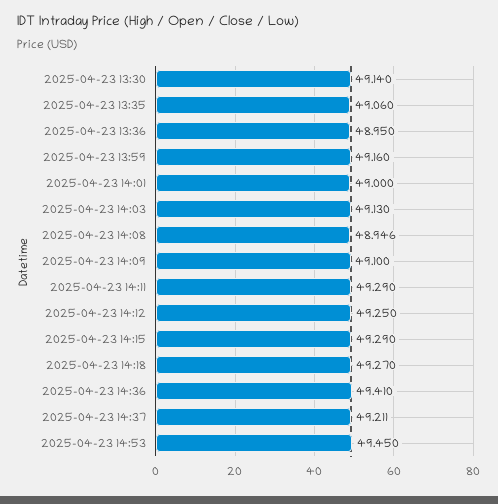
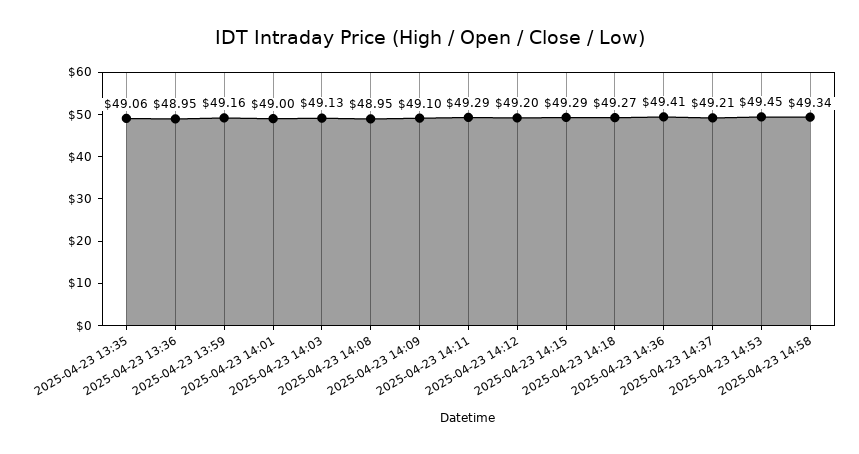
2025-04-23 13:30: 49.14 -> none
2025-04-23 14:12: 49.25 -> 49.2
2025-04-23 14:58: none -> 49.34

